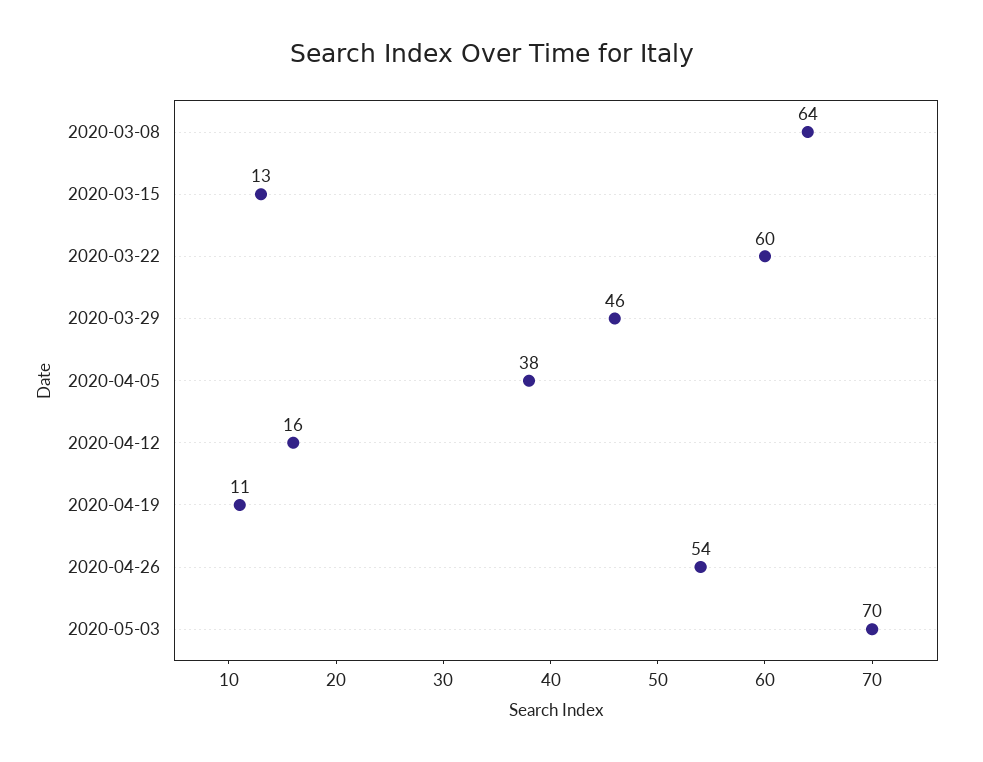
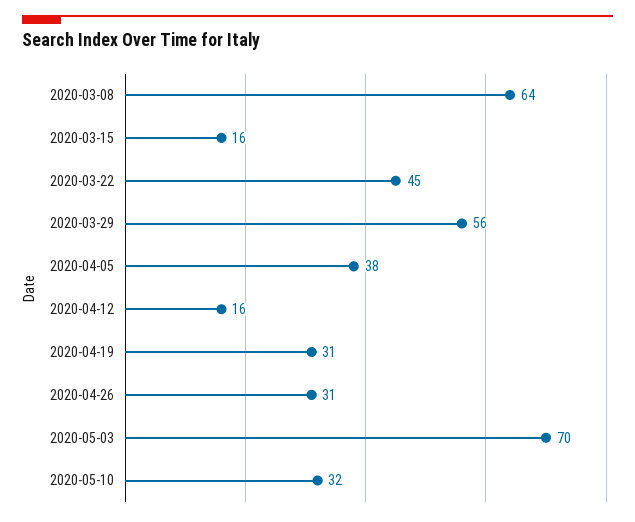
2020-03-15: 13 -> 16
2020-03-22: 60 -> 45
2020-03-29: 46 -> 56
2020-04-19: 11 -> 31
2020-04-26: 54 -> 31
2020-05-10: none -> 32

